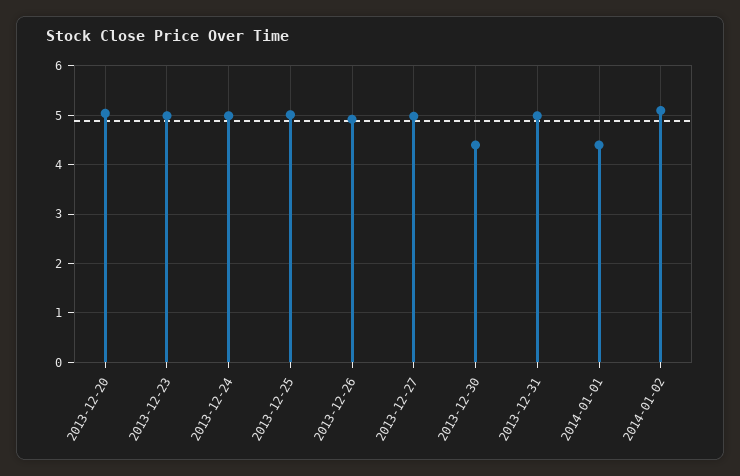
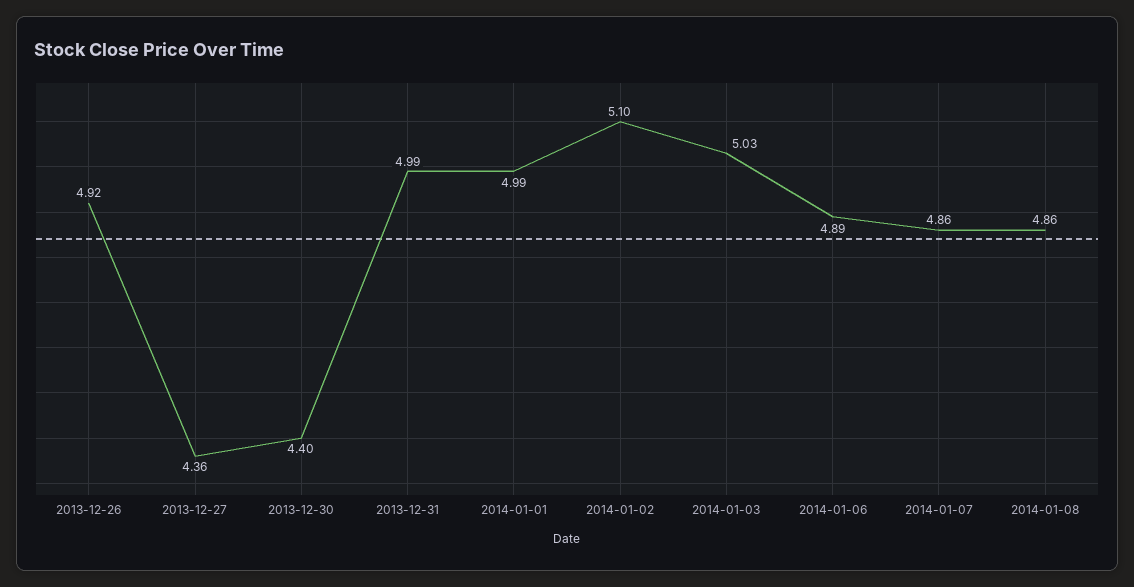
2013-12-20: 5 -> none
2013-12-23: 5 -> none
2013-12-24: 5 -> none
2013-12-25: 5 -> none
2013-12-27: 5 -> 4.36
2014-01-01: 4.4 -> 4.99
2014-01-03: none -> 5.03
2014-01-06: none -> 4.89
2014-01-07: none -> 4.86
2014-01-08: none -> 4.86

